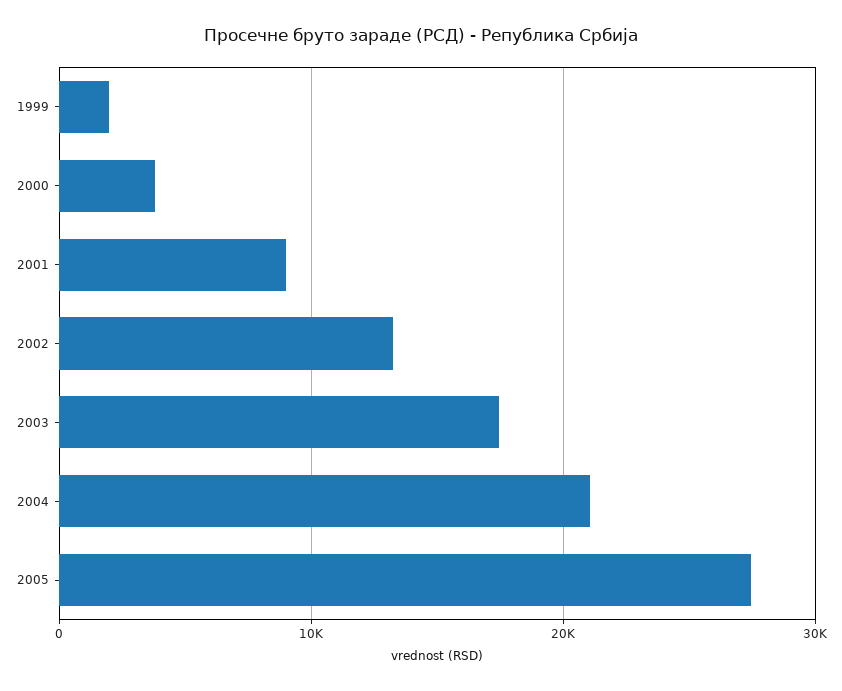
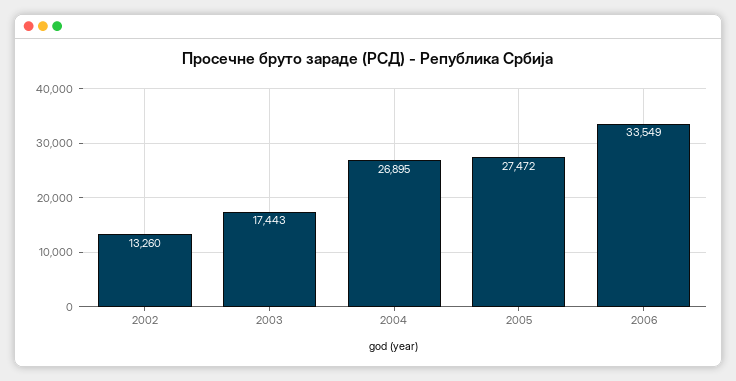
1999: 2000 -> none
2000: 4000 -> none
2001: 9000 -> none
2004: 21000 -> 26895
2006: none -> 33549

